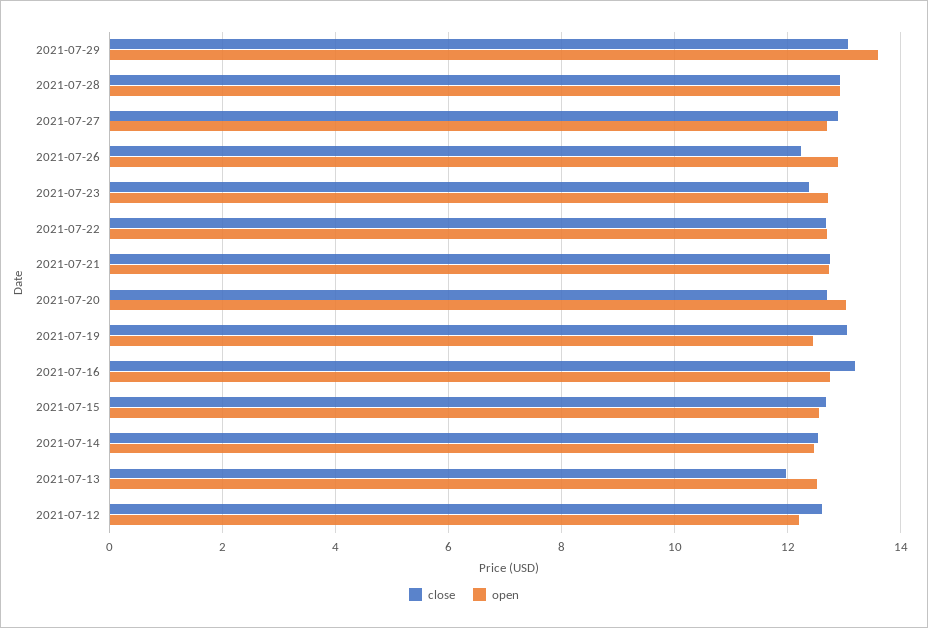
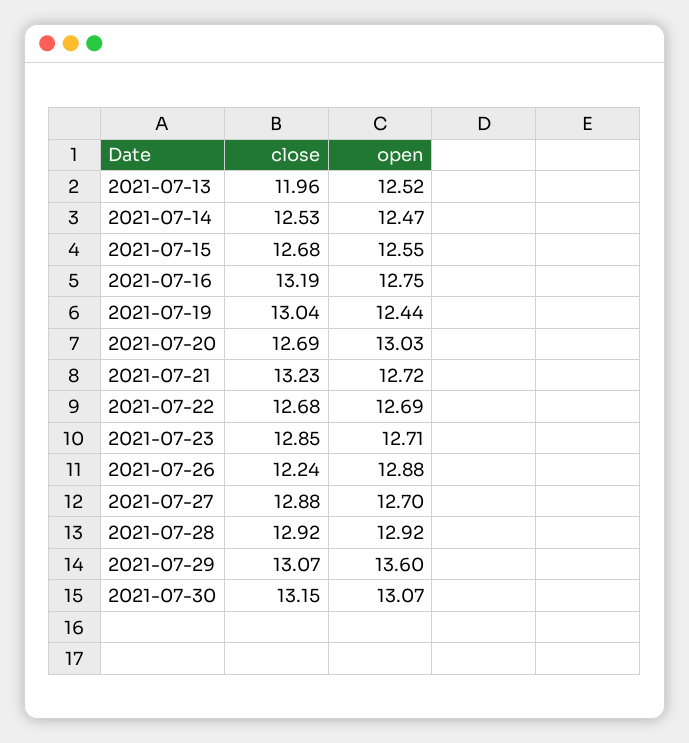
close, 2021-07-23: 12.4 -> 12.85
close, 2021-07-21: 12.8 -> 13.23
close, 2021-07-12: 12.6 -> none
open, 2021-07-12: 12.2 -> none
close, 2021-07-30: none -> 13.15
open, 2021-07-30: none -> 13.07

